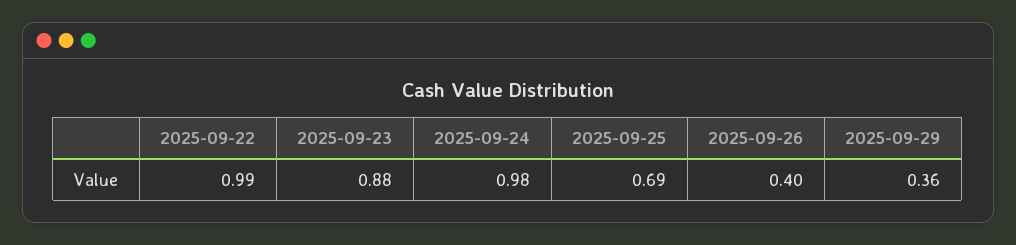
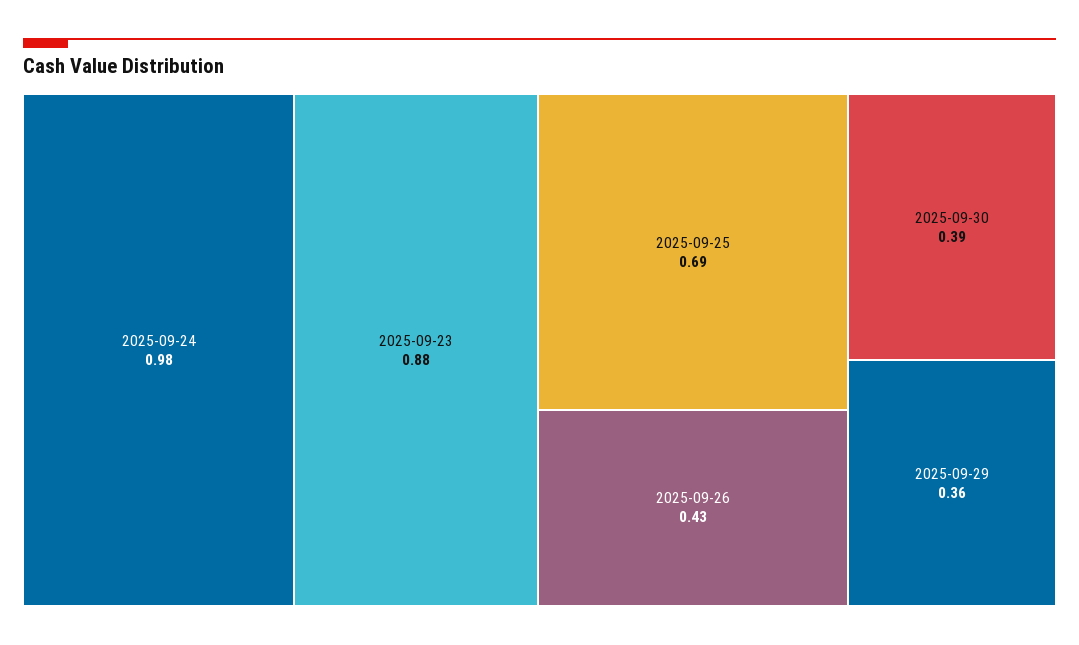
2025-09-22: 0.99 -> none
2025-09-26: 0.4 -> 0.43
2025-09-30: none -> 0.39

